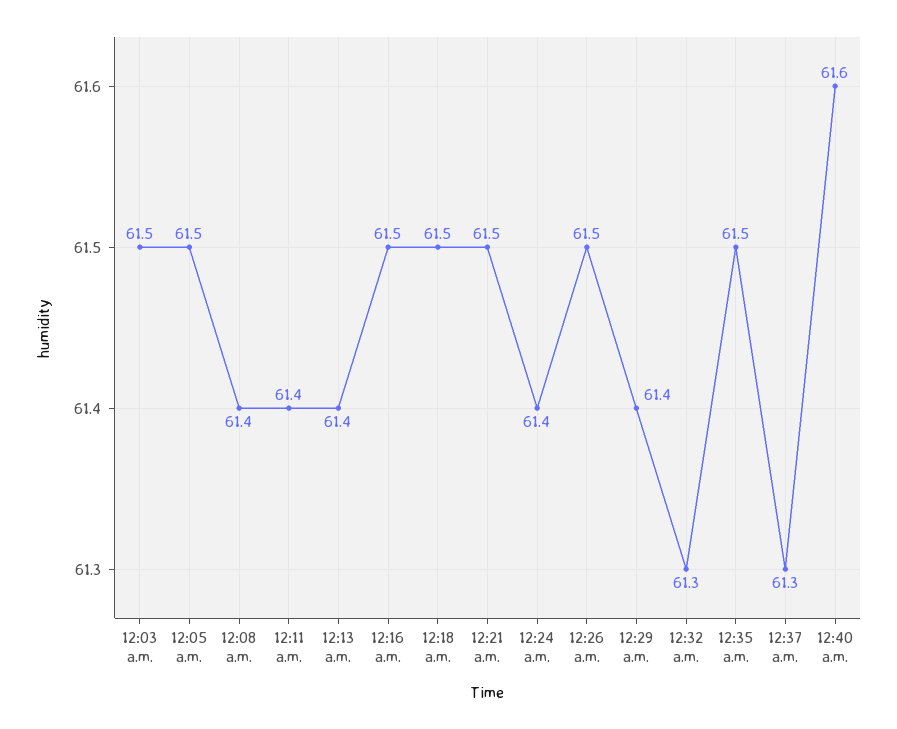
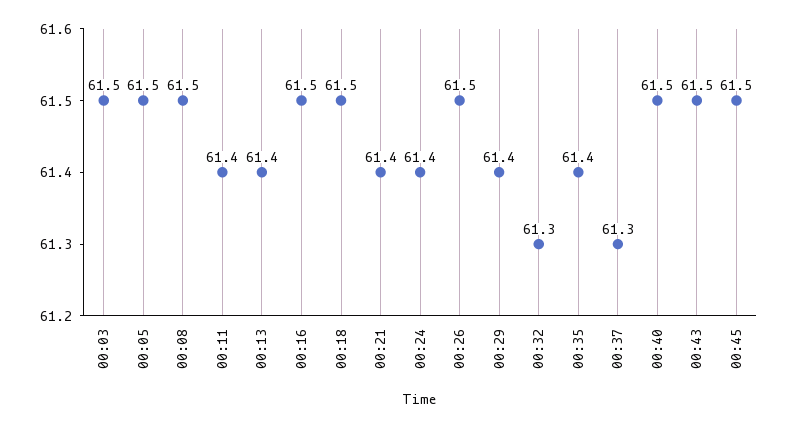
12:08 a.m.: 61.4 -> 61.5
12:21 a.m.: 61.5 -> 61.4
12:35 a.m.: 61.5 -> 61.4
12:40 a.m.: 61.6 -> 61.5
00:43: none -> 61.5
00:45: none -> 61.5

